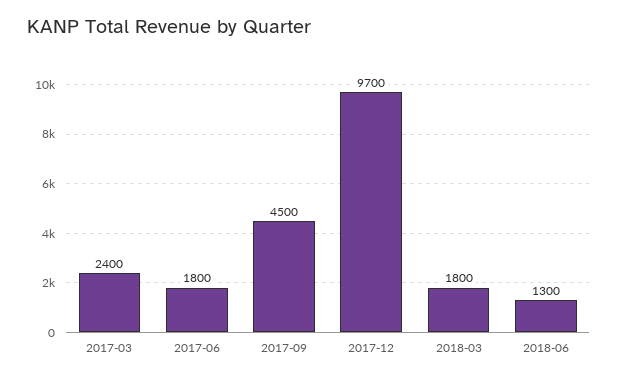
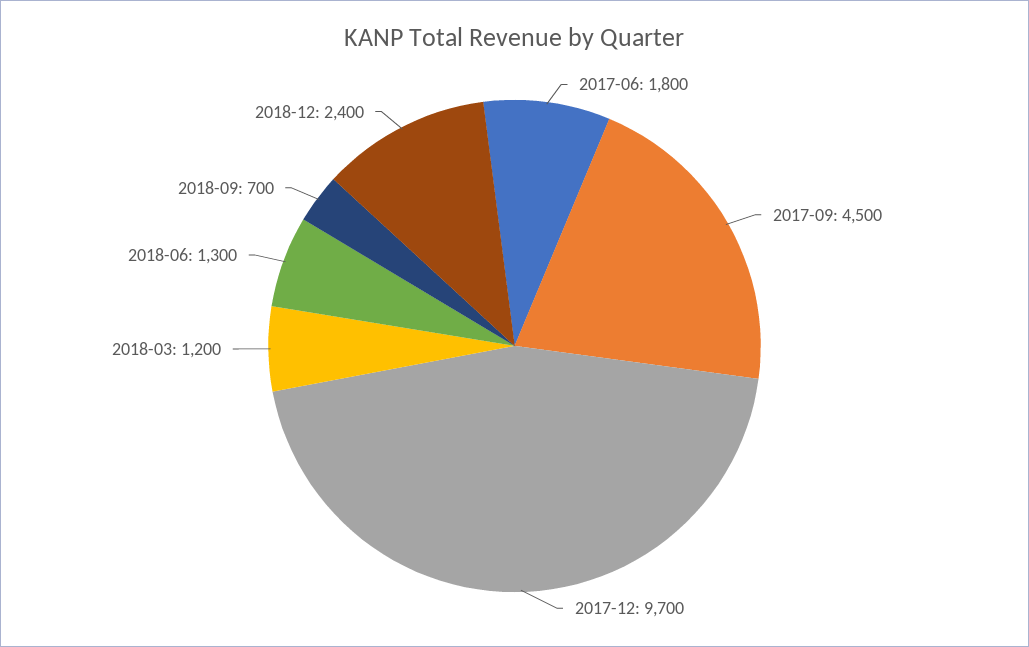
2017-03: 2400 -> none
2018-03: 1800 -> 1200
2018-09: none -> 700
2018-12: none -> 2400

